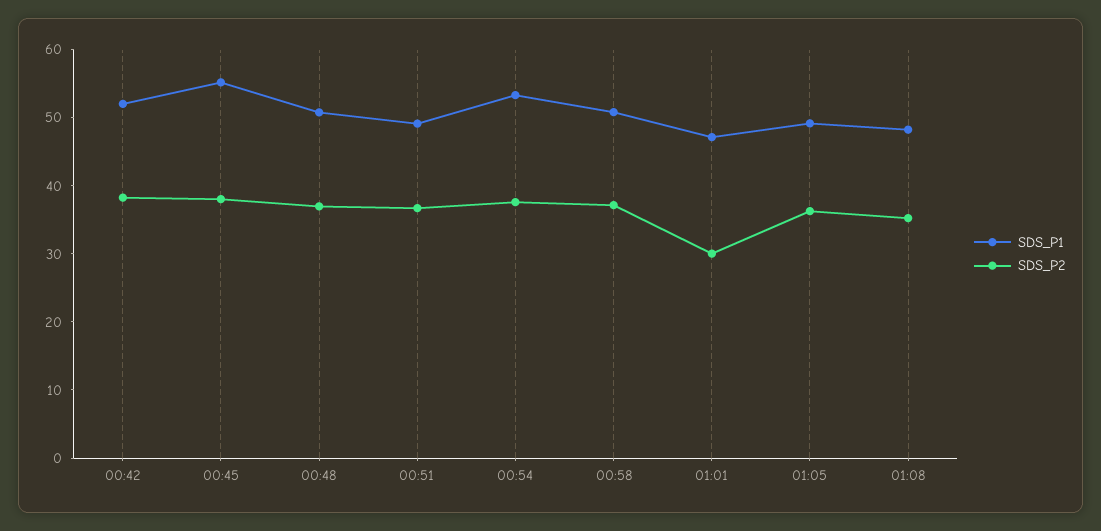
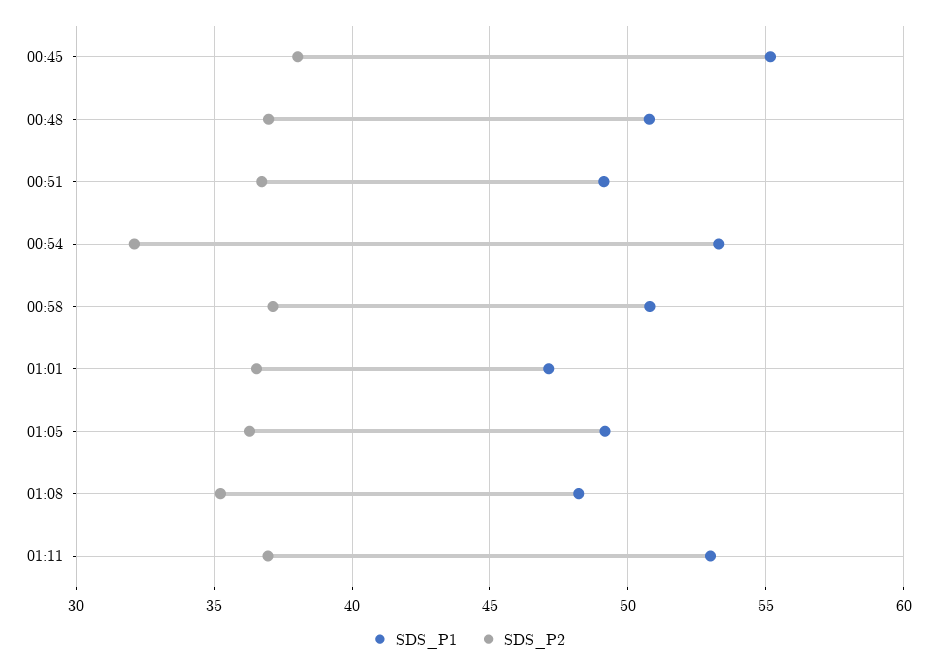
SDS_P1, 00:42: 52 -> none
SDS_P2, 00:42: 38 -> none
SDS_P2, 00:54: 38 -> 32
SDS_P2, 01:01: 30 -> 36.5
SDS_P1, 01:11: none -> 53
SDS_P2, 01:11: none -> 37

